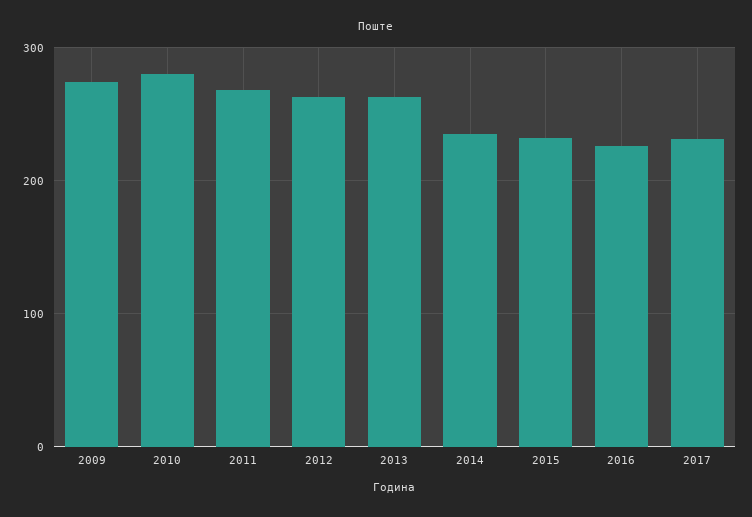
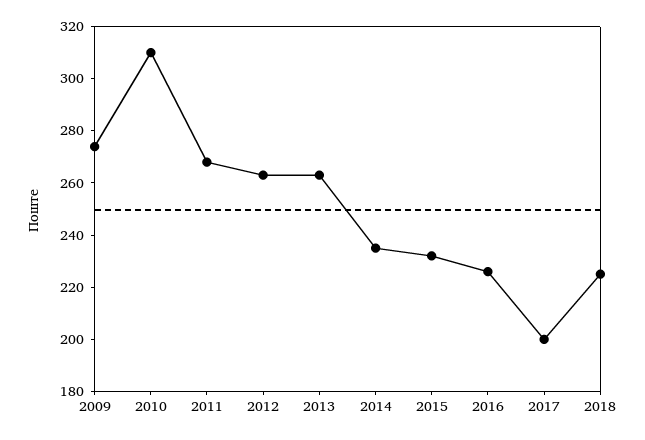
2010: 280 -> 310
2017: 230 -> 200
2018: none -> 225

